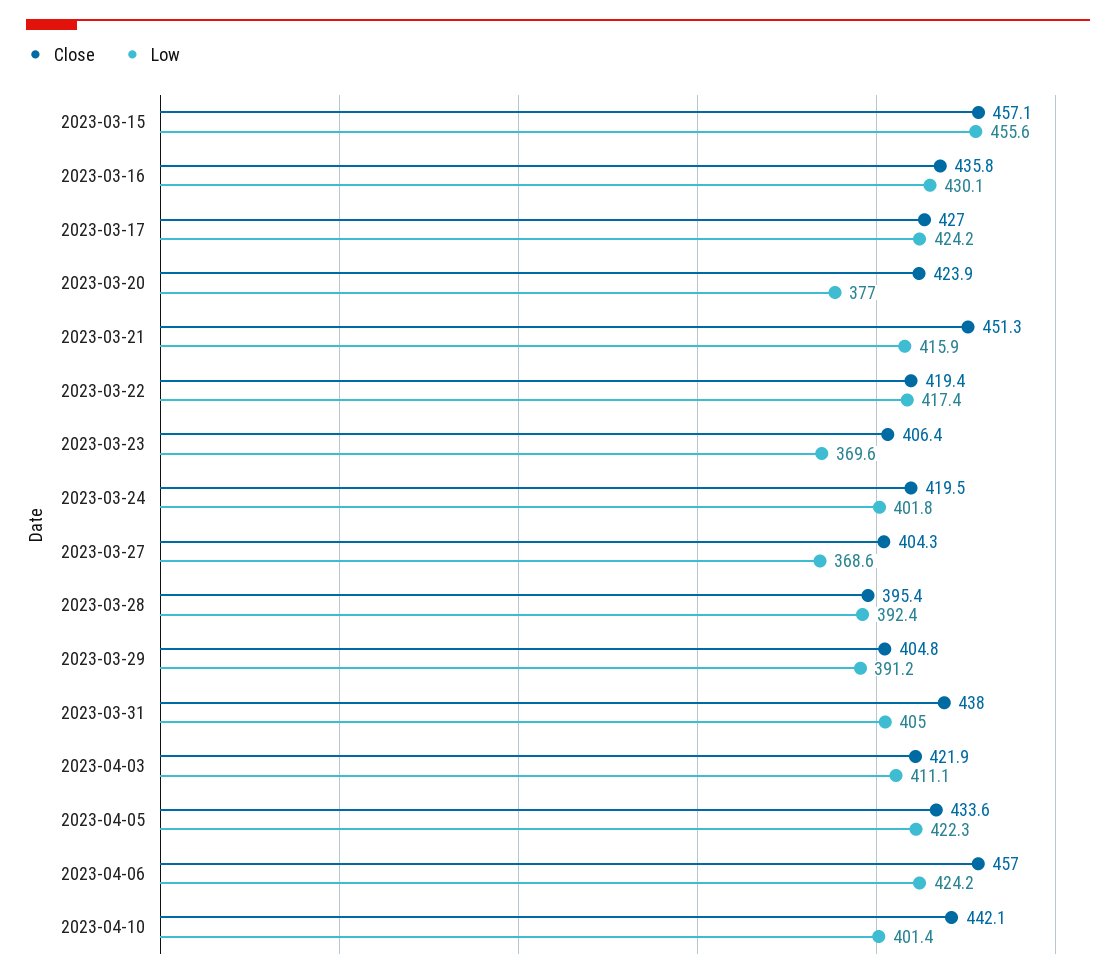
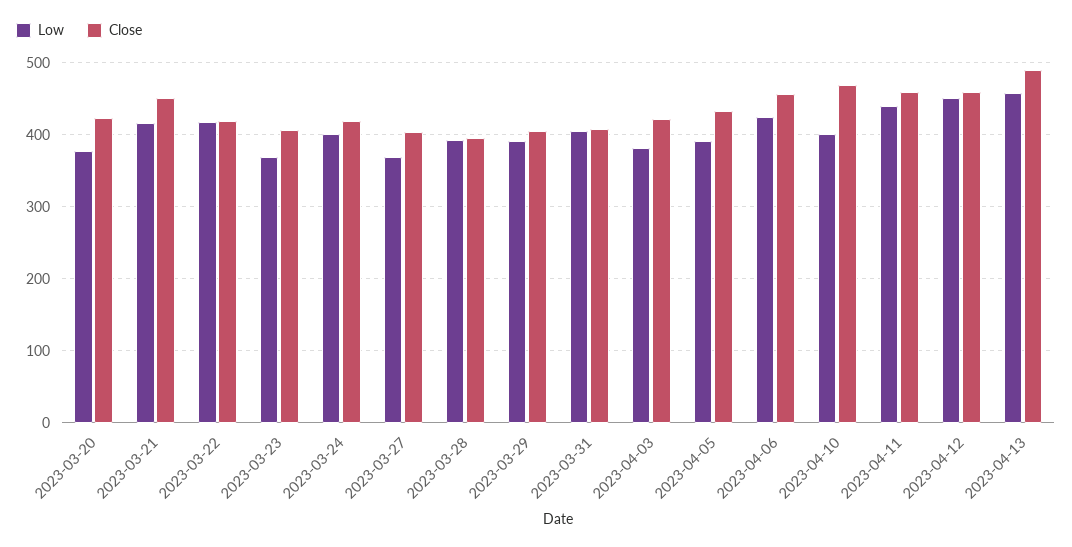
Close, 2023-03-15: 457.1 -> none
Low, 2023-03-15: 455.6 -> none
Close, 2023-03-16: 435.8 -> none
Low, 2023-03-16: 430.1 -> none
Close, 2023-03-17: 427 -> none
Low, 2023-03-17: 424.2 -> none
Close, 2023-03-31: 438 -> 410
Low, 2023-04-03: 411.1 -> 380
Low, 2023-04-05: 422.3 -> 390
Close, 2023-04-10: 442.1 -> 470
Low, 2023-04-11: none -> 440
Close, 2023-04-11: none -> 460
Low, 2023-04-12: none -> 450
Close, 2023-04-12: none -> 460
Low, 2023-04-13: none -> 460
Close, 2023-04-13: none -> 490

